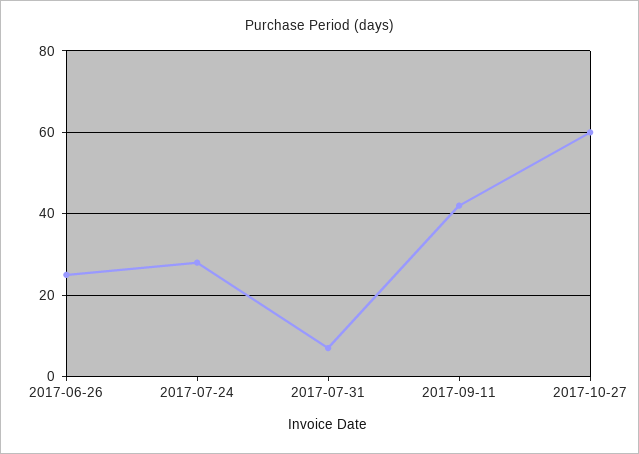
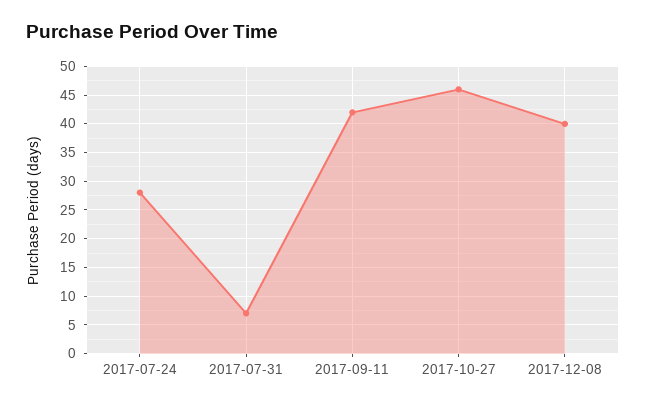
2017-06-26: 25 -> none
2017-10-27: 60 -> 45
2017-12-08: none -> 40

